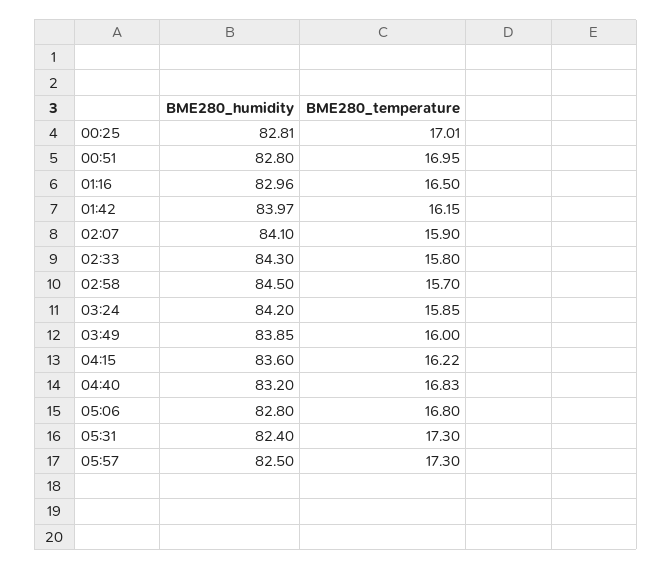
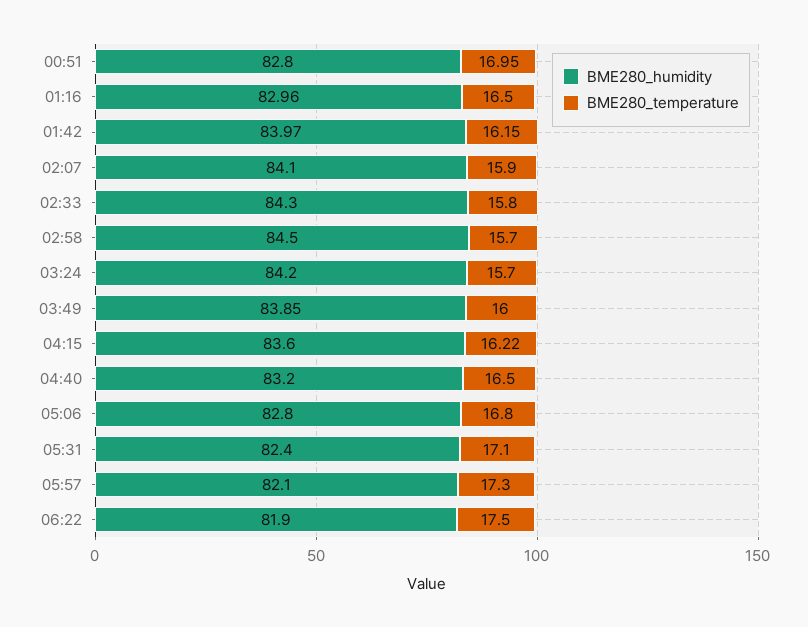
BME280_humidity, 00:25: 82.81 -> none
BME280_temperature, 00:25: 17.01 -> none
BME280_temperature, 03:24: 15.85 -> 15.7
BME280_temperature, 04:40: 16.83 -> 16.5
BME280_temperature, 05:31: 17.3 -> 17.1
BME280_humidity, 05:57: 82.5 -> 82.1
BME280_humidity, 06:22: none -> 81.9
BME280_temperature, 06:22: none -> 17.5

